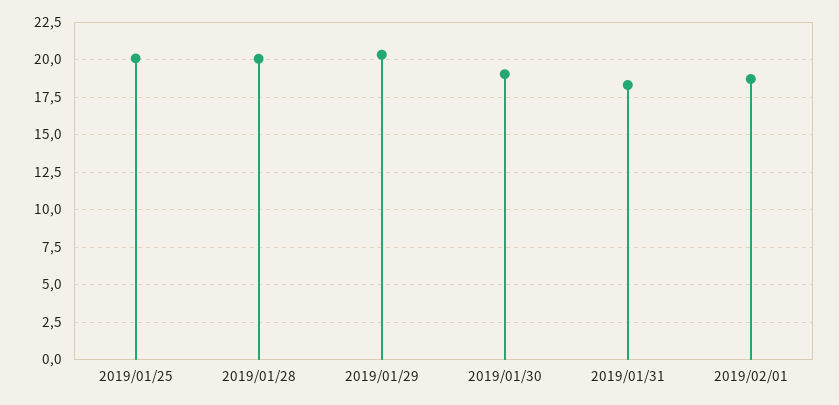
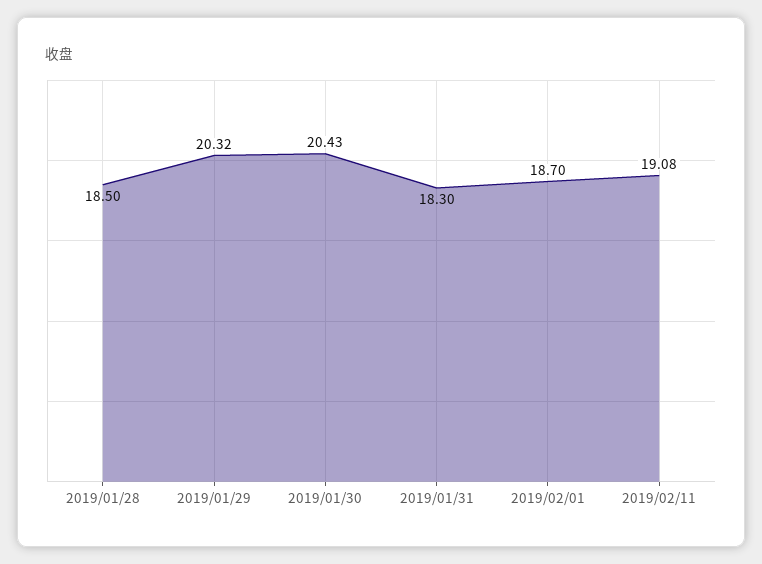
2019/01/25: 20 -> none
2019/01/28: 20 -> 18.5
2019/01/30: 19 -> 20.43
2019/02/11: none -> 19.08

